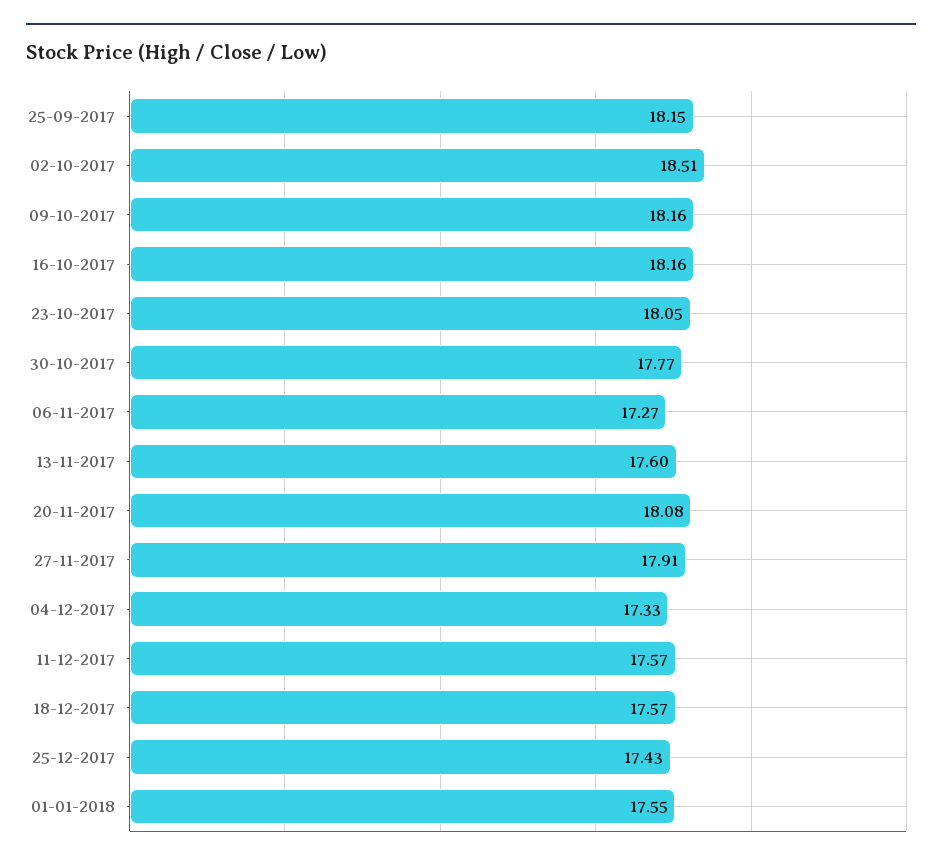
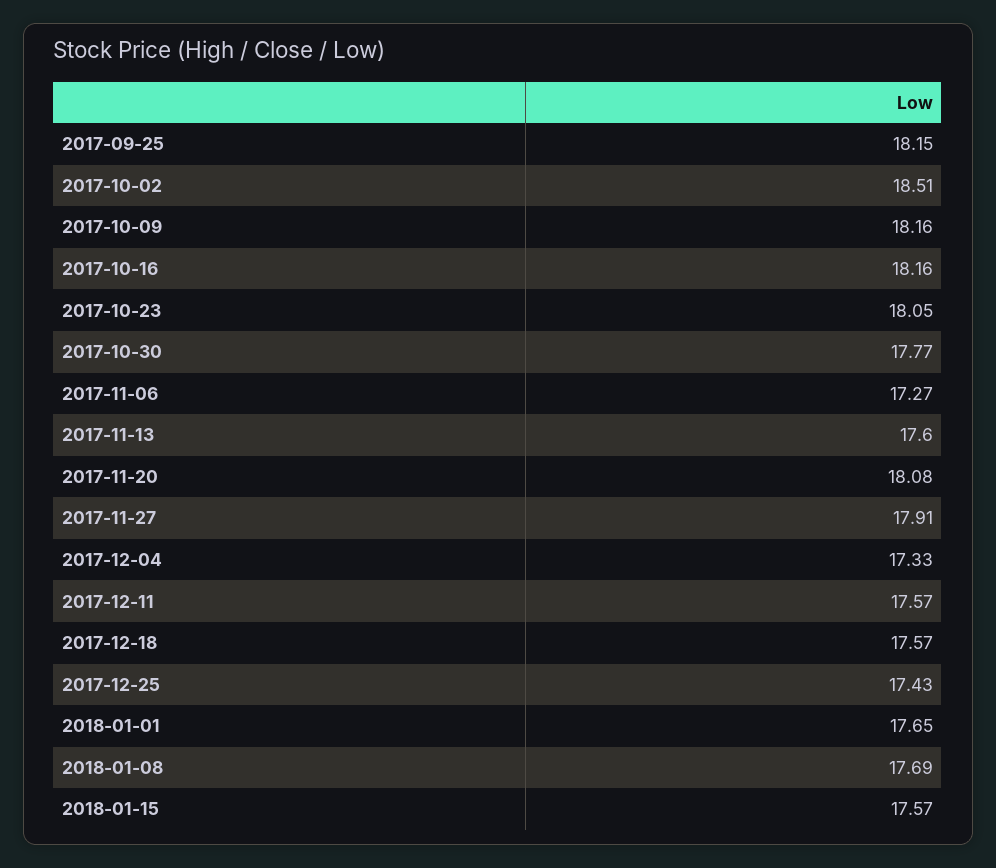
01-01-2018: 17.55 -> 17.65
2018-01-08: none -> 17.69
2018-01-15: none -> 17.57

